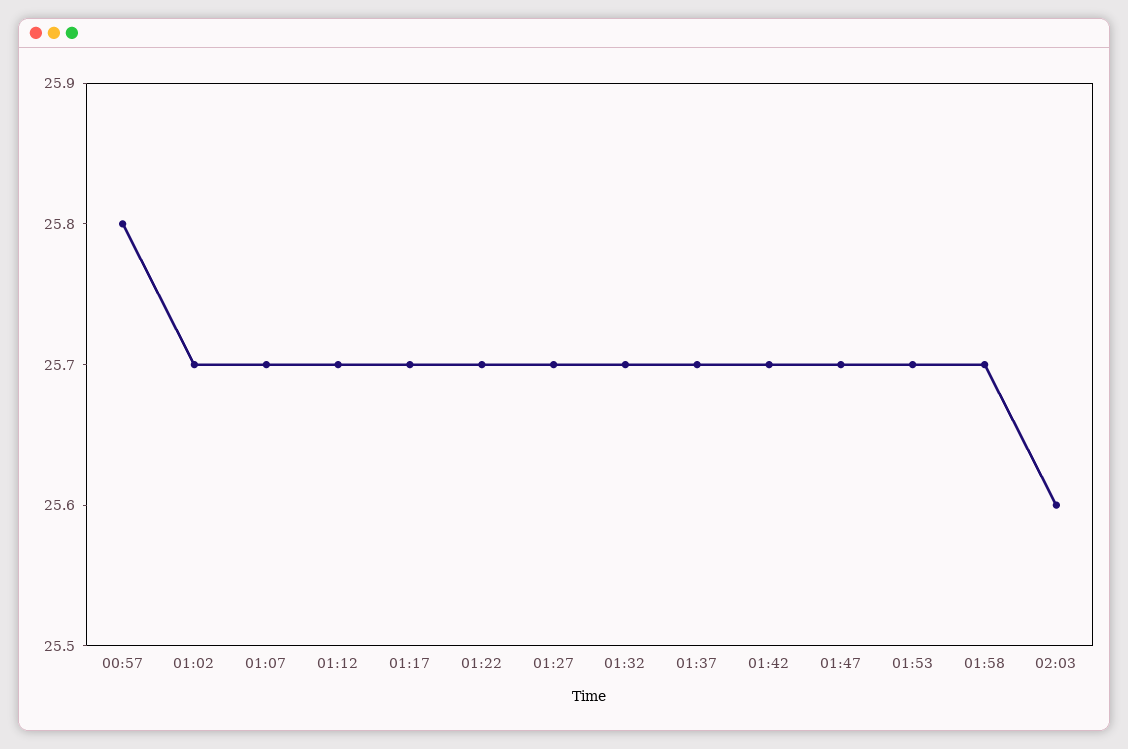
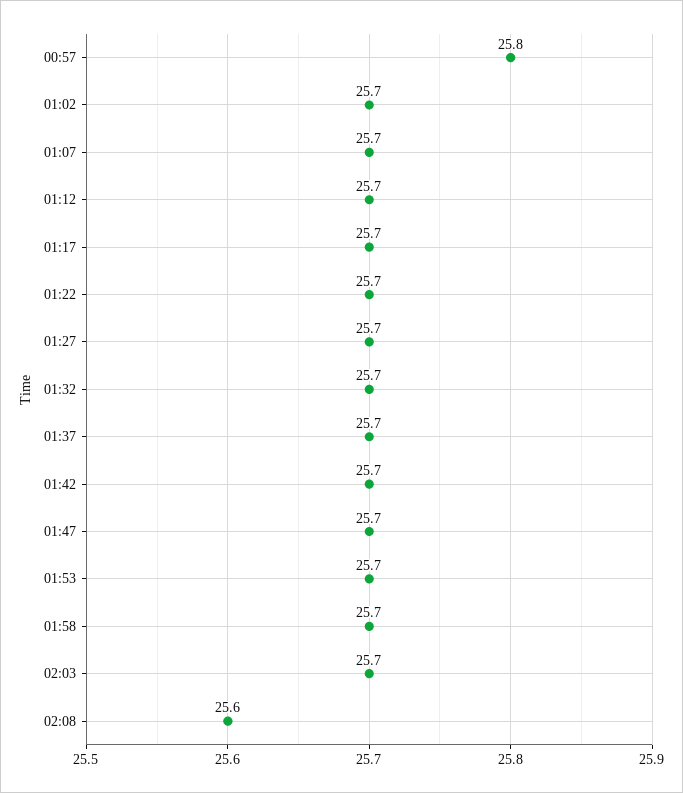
02:03: 25.6 -> 25.7
02:08: none -> 25.6

